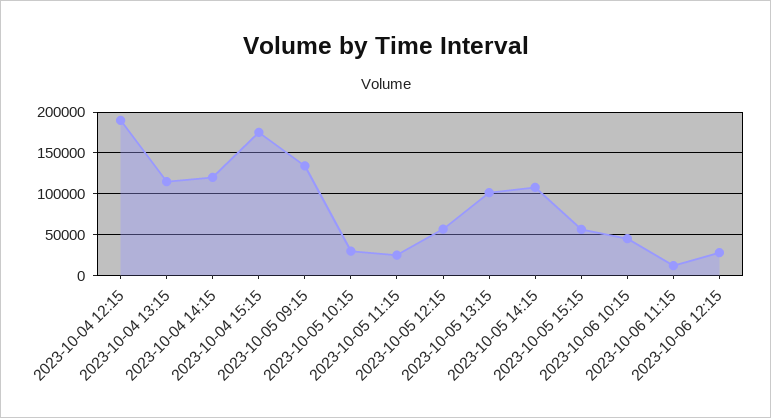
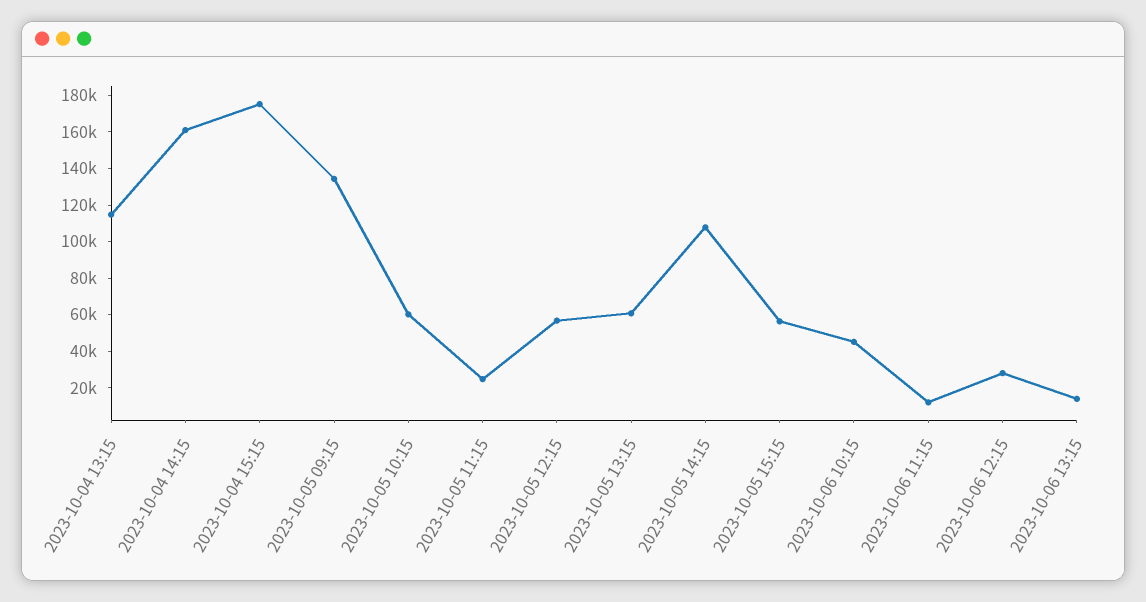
2023-10-04 12:15: 190000 -> none
2023-10-04 14:15: 120000 -> 160000
2023-10-05 10:15: 30000 -> 60000
2023-10-05 13:15: 100000 -> 60000
2023-10-06 13:15: none -> 15000

